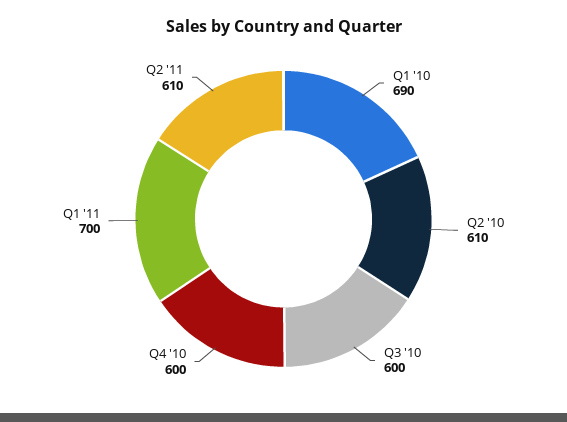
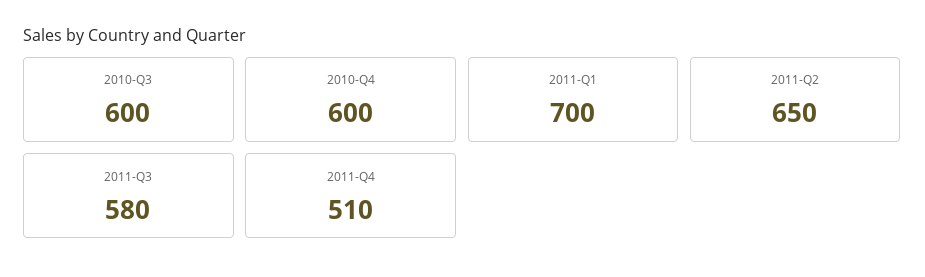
Q1 '10: 690 -> none
Q2 '10: 610 -> none
Q2 '11: 610 -> 650
2011-Q3: none -> 580
2011-Q4: none -> 510

